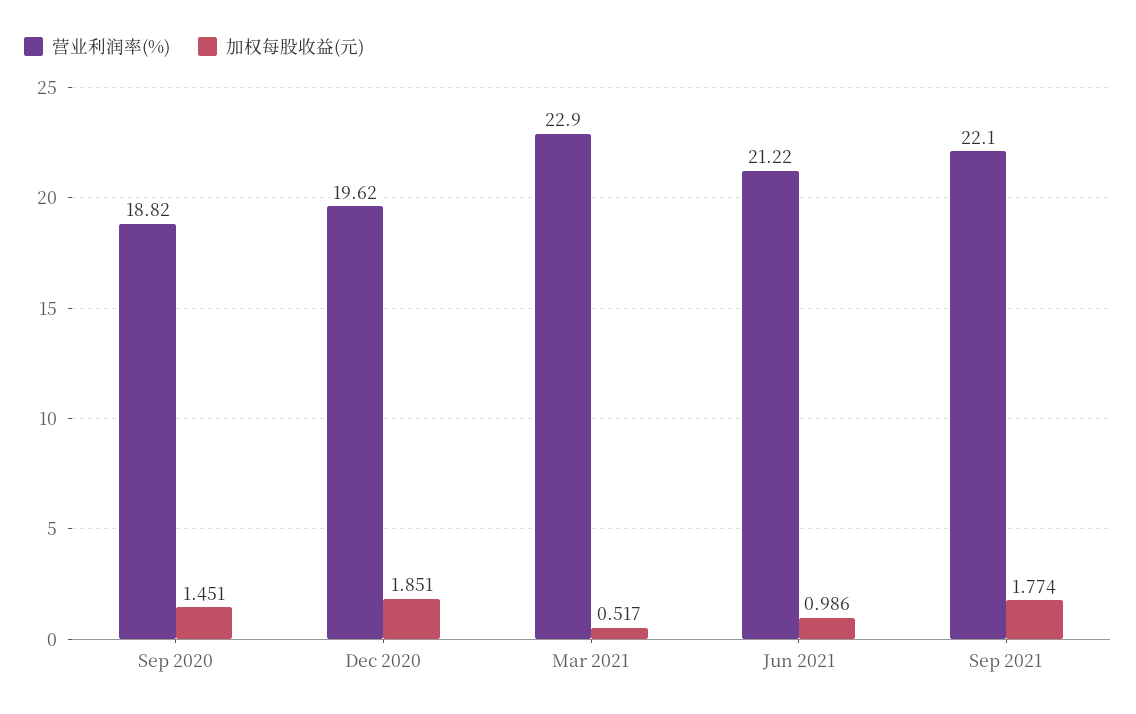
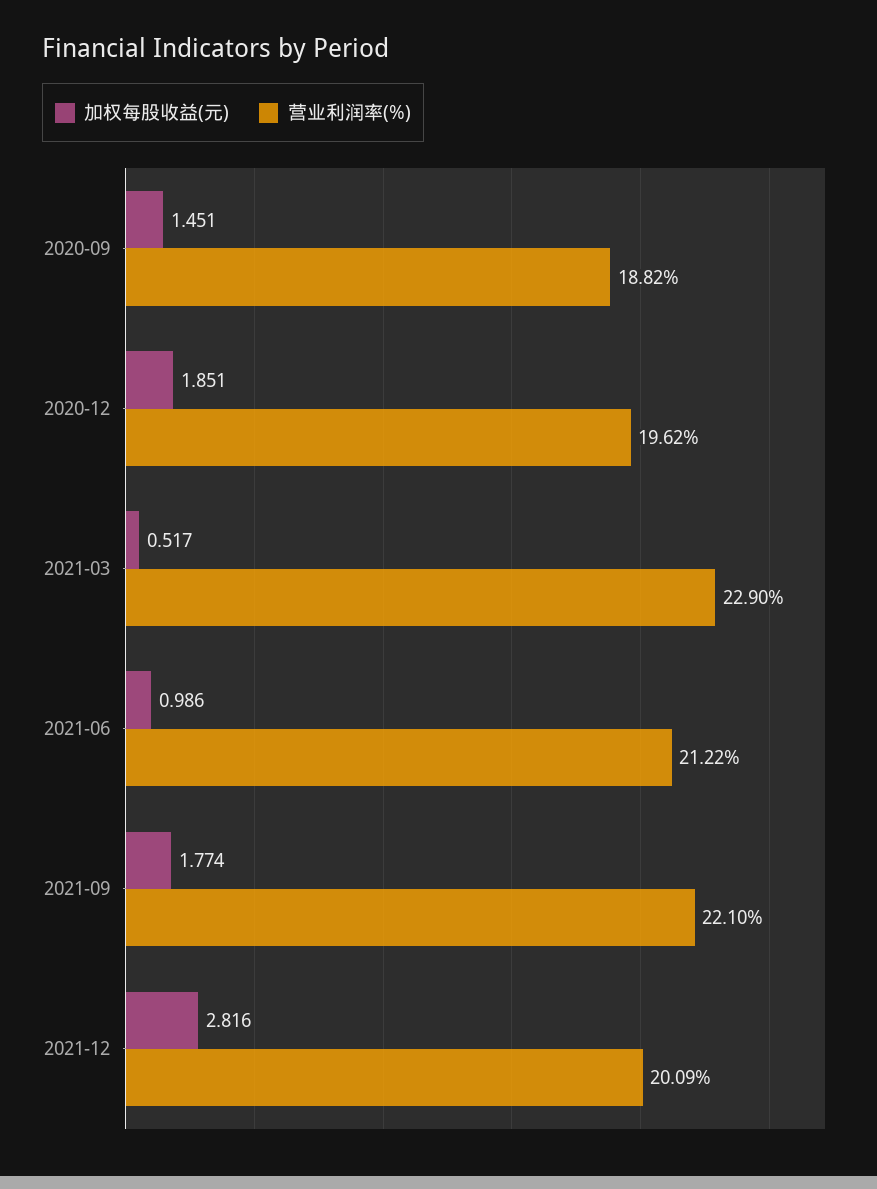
加权每股收益(元), 2021-12: none -> 2.816
营业利润率(%), 2021-12: none -> 20.09

